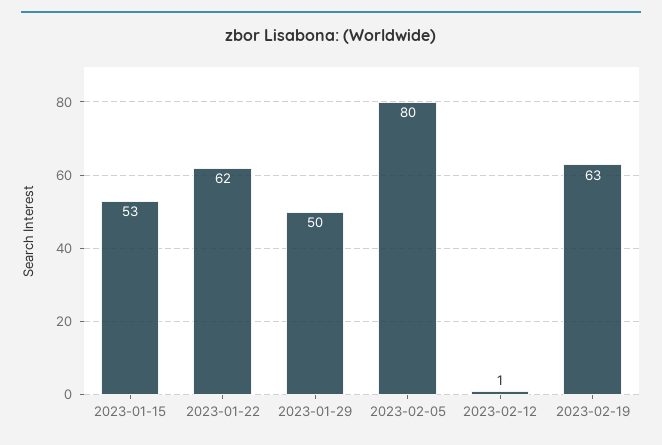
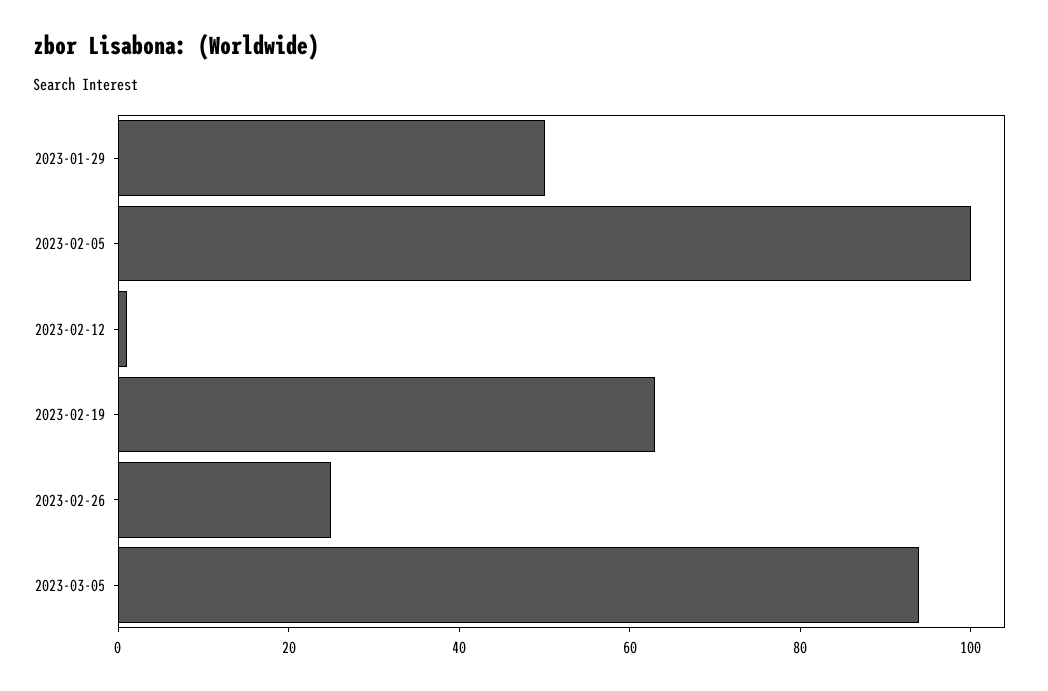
2023-01-15: 53 -> none
2023-01-22: 62 -> none
2023-02-05: 80 -> 100
2023-02-26: none -> 25
2023-03-05: none -> 95

